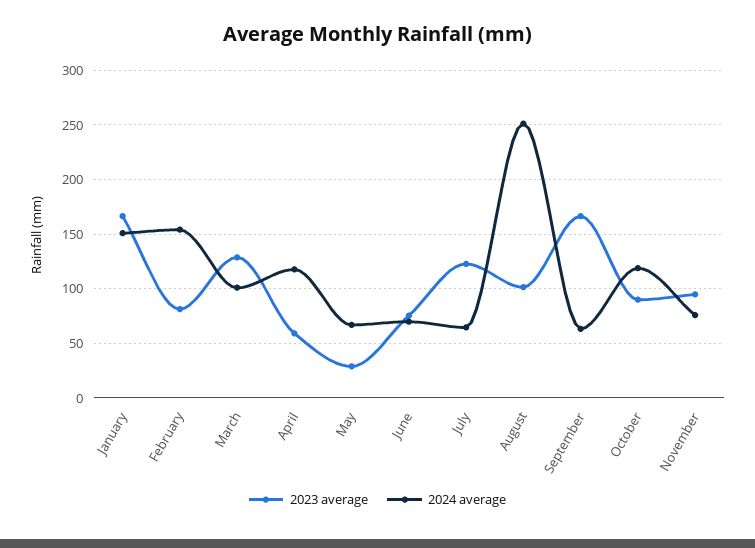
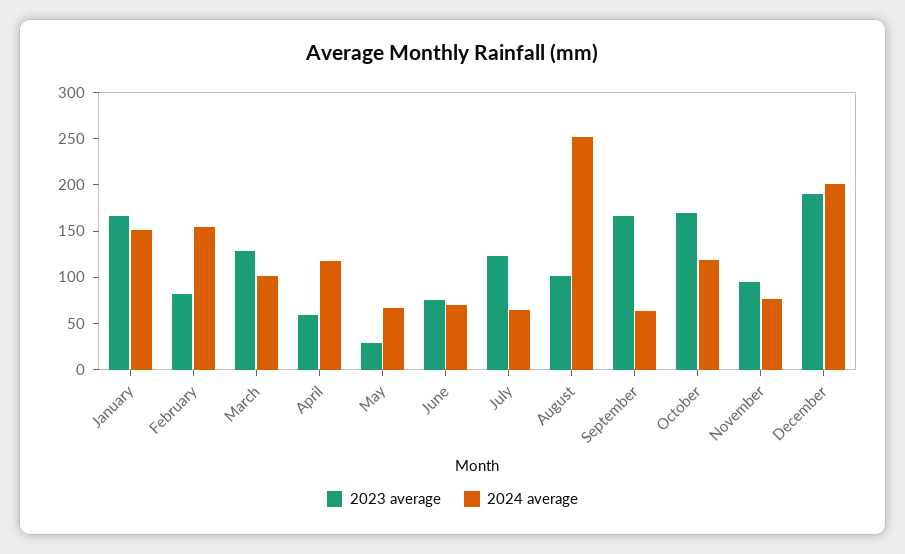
2023 average, October: 90 -> 170
2023 average, December: none -> 190
2024 average, December: none -> 200

